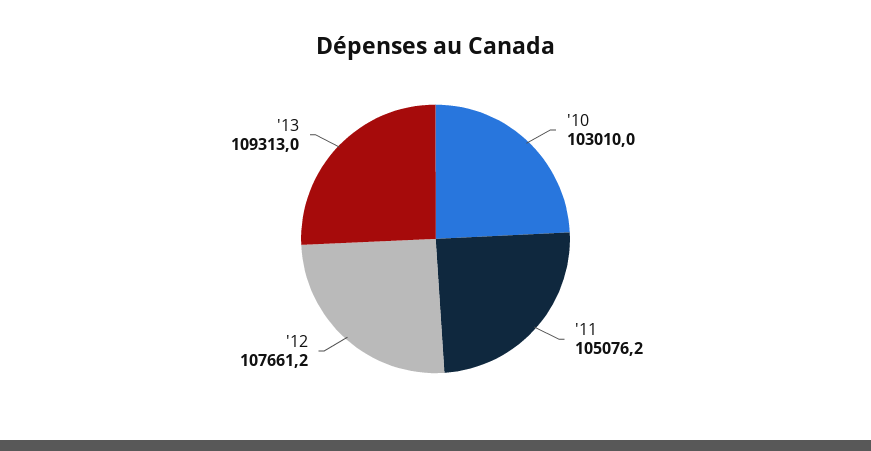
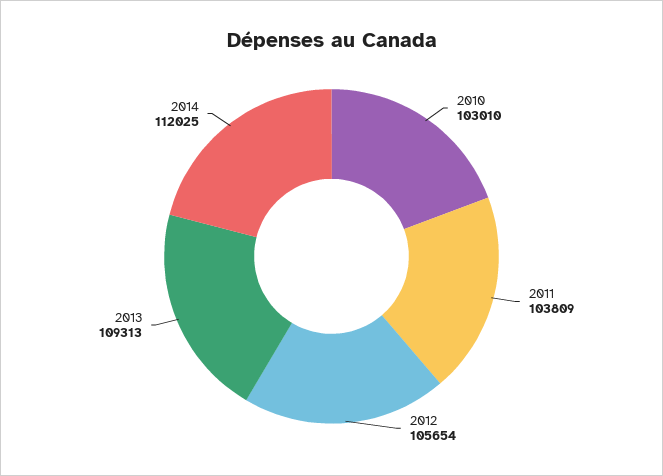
'11: 105076.2 -> 103809
'12: 107661.2 -> 105654
2014: none -> 112025

